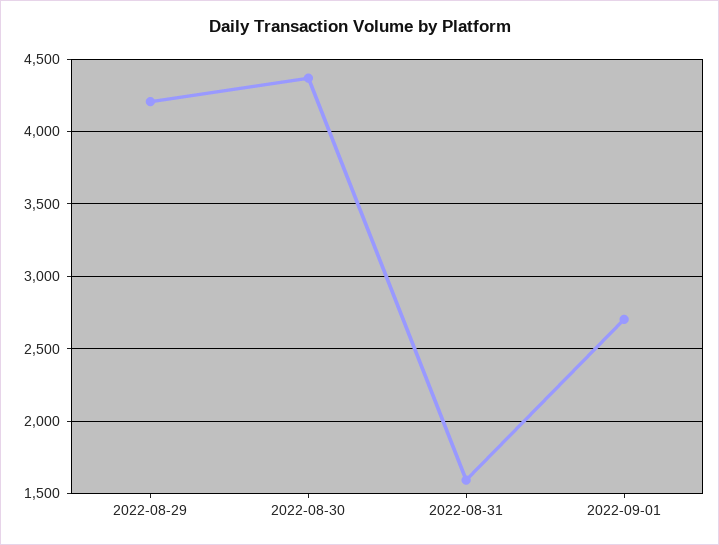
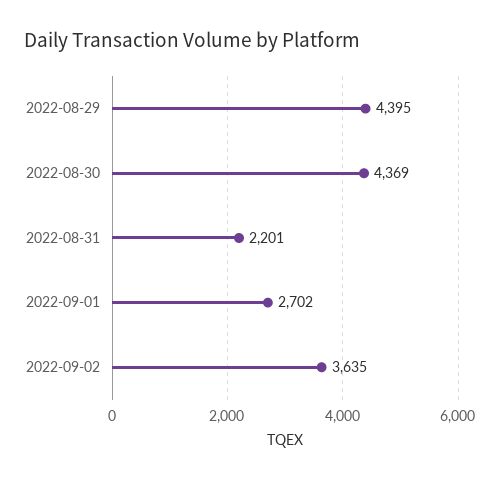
2022-08-29: 4200 -> 4395
2022-08-31: 1600 -> 2201
2022-09-02: none -> 3635

